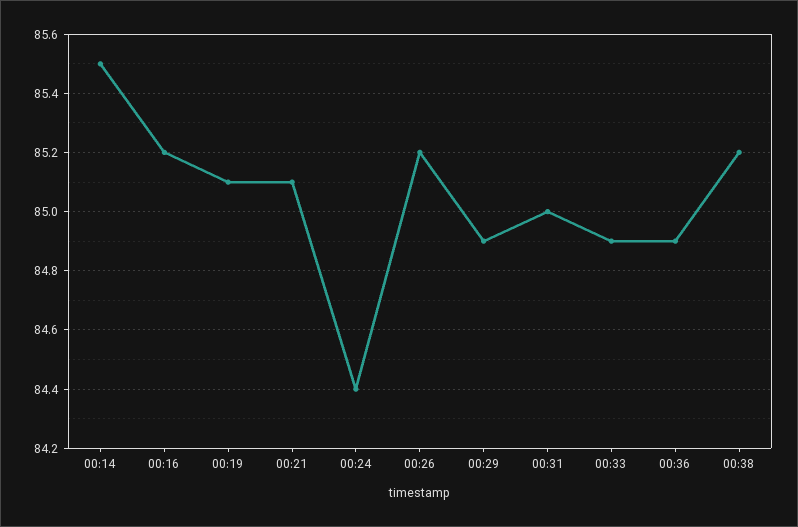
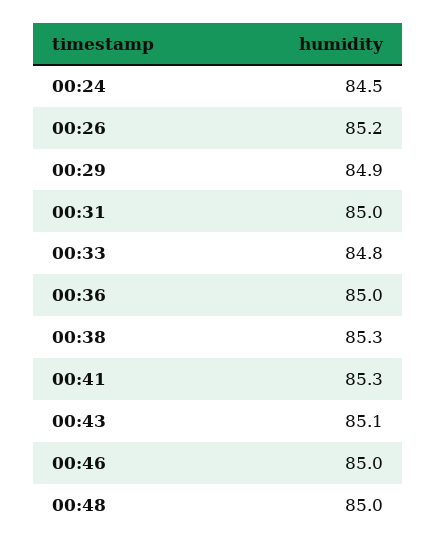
00:14: 85.5 -> none
00:16: 85.2 -> none
00:19: 85.1 -> none
00:21: 85.1 -> none
00:24: 84.4 -> 84.5
00:33: 84.9 -> 84.8
00:36: 84.9 -> 85
00:38: 85.2 -> 85.3
00:41: none -> 85.3
00:43: none -> 85.1
00:46: none -> 85
00:48: none -> 85

